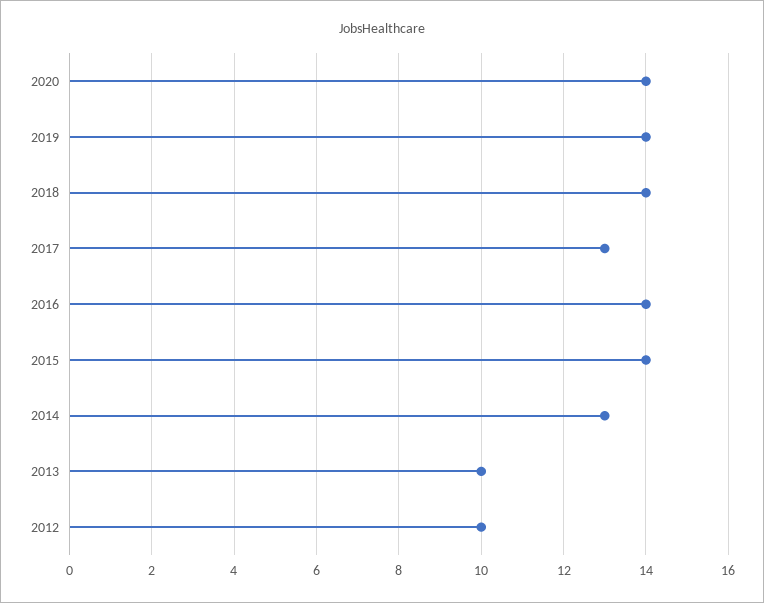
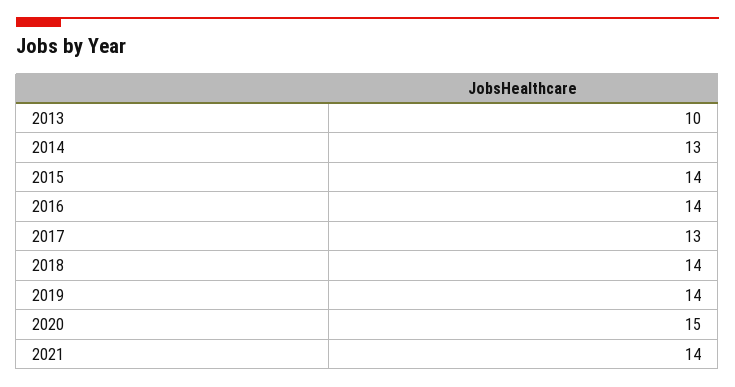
2020: 14 -> 15
2012: 10 -> none
2021: none -> 14

